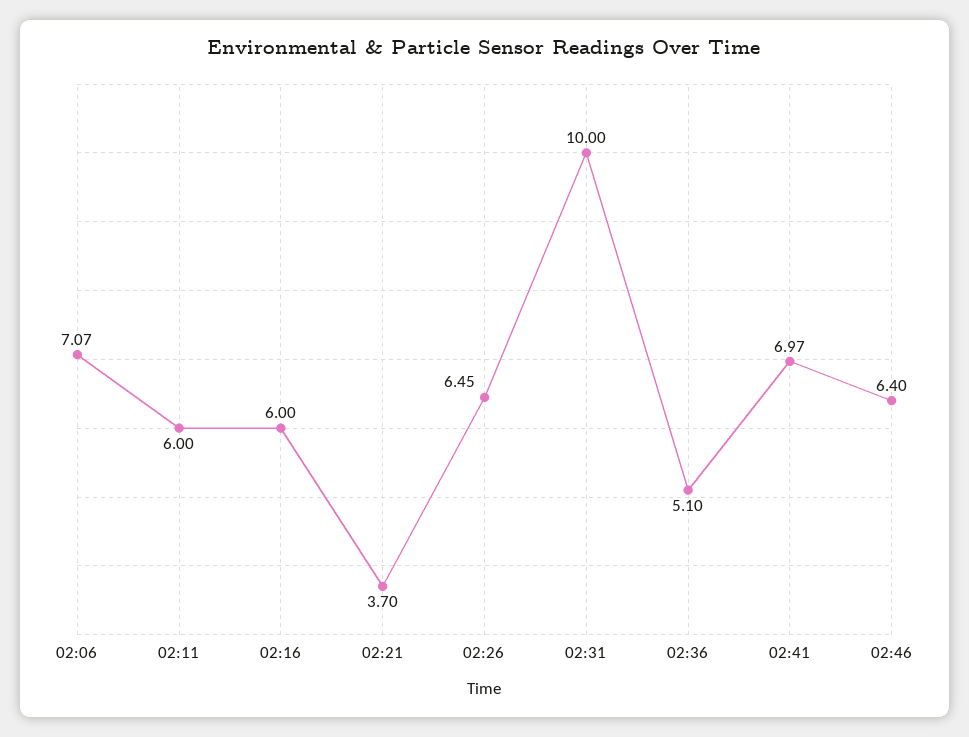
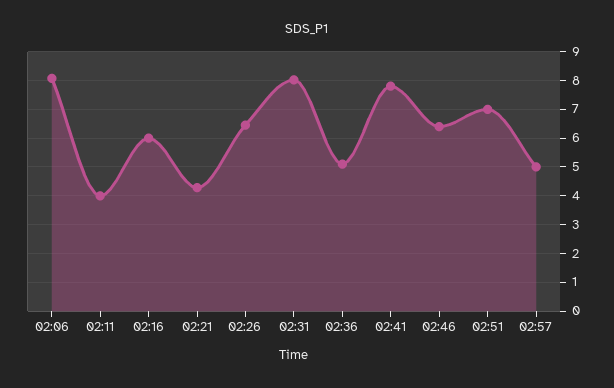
02:06: 7.07 -> 8
02:11: 6 -> 4
02:21: 3.7 -> 4.25
02:31: 10 -> 8
02:41: 6.97 -> 7.75
02:51: none -> 7
02:57: none -> 5

